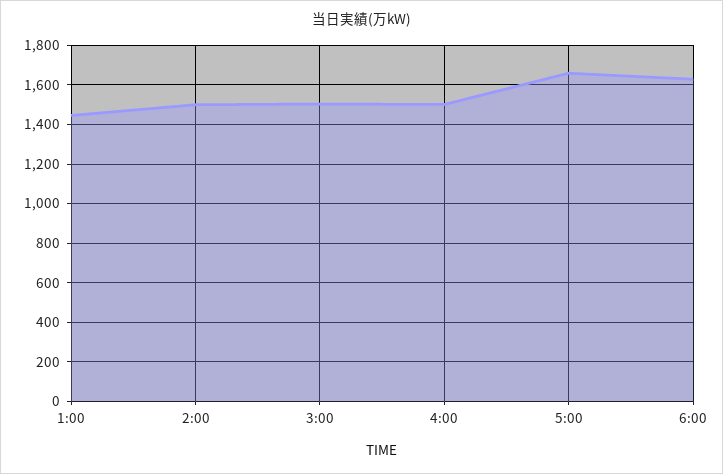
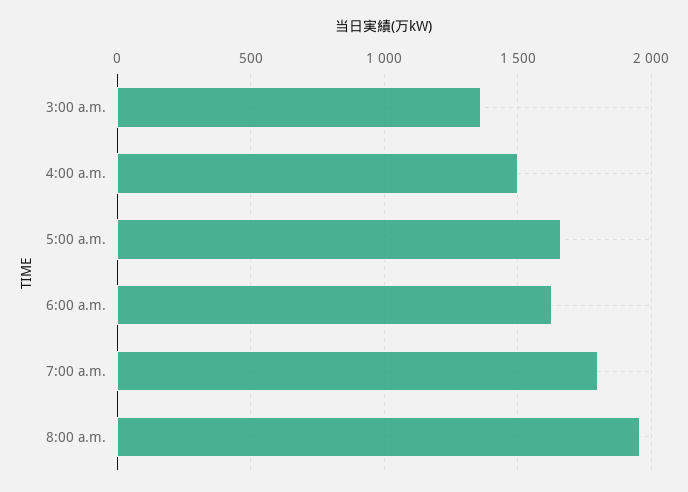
1:00: 1450 -> none
2:00: 1500 -> none
3:00: 1500 -> 1350
7:00 a.m.: none -> 1800
8:00 a.m.: none -> 1950

